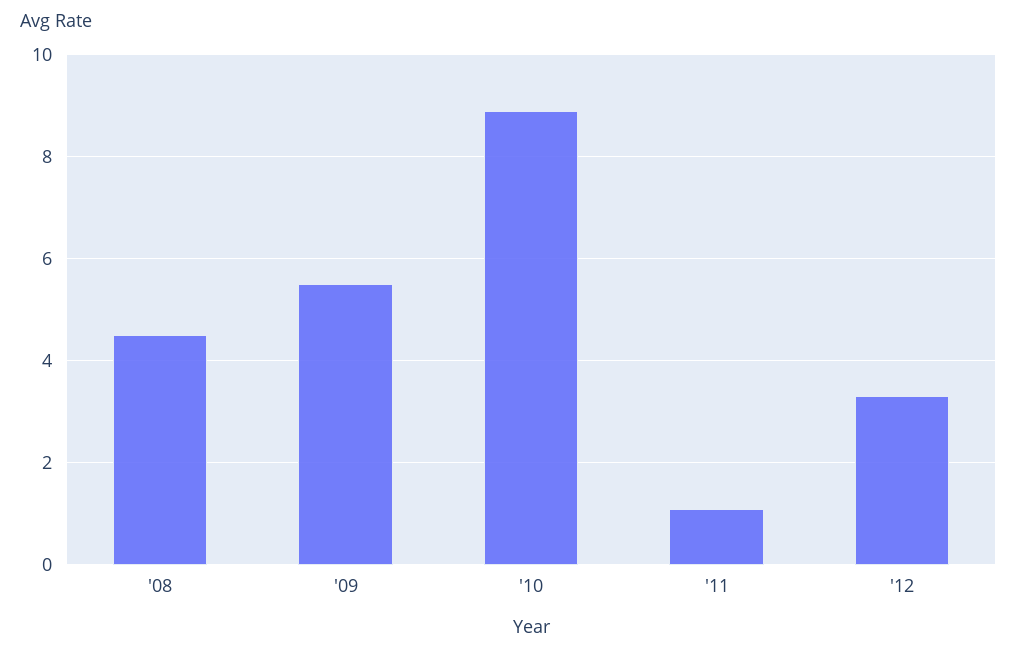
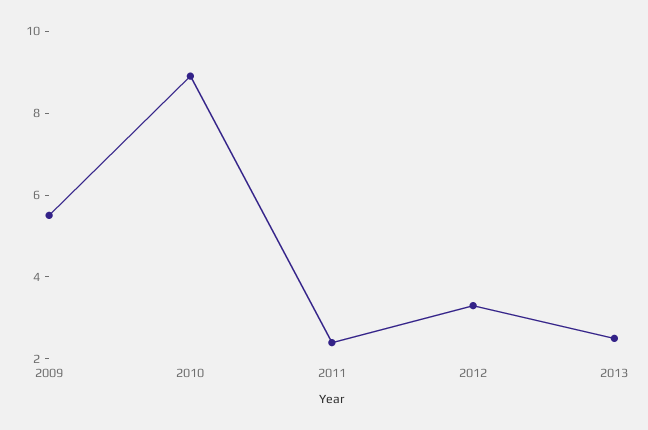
'08: 4.5 -> none
'11: 1 -> 2.5
2013: none -> 2.5

